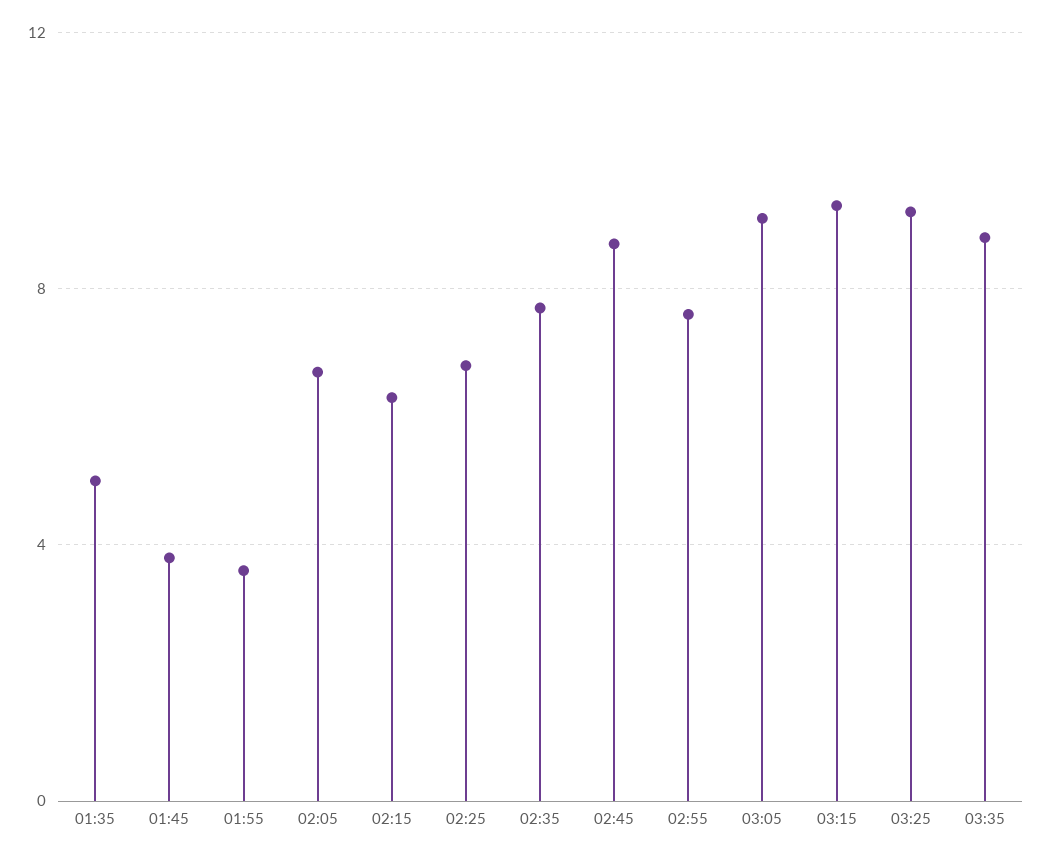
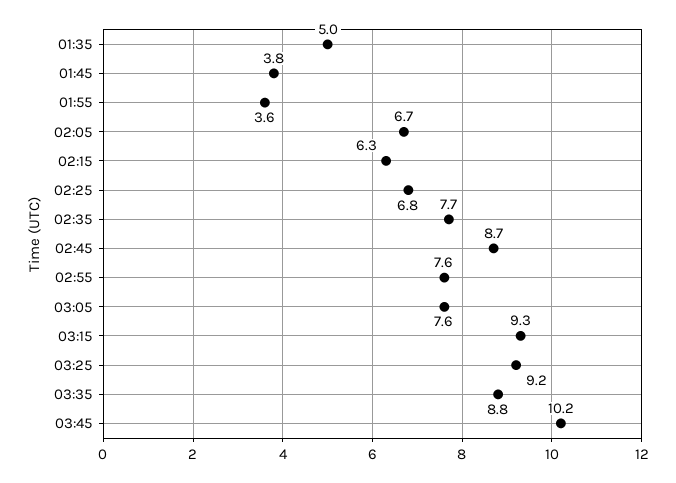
03:05: 9 -> 7.6
03:45: none -> 10.2

